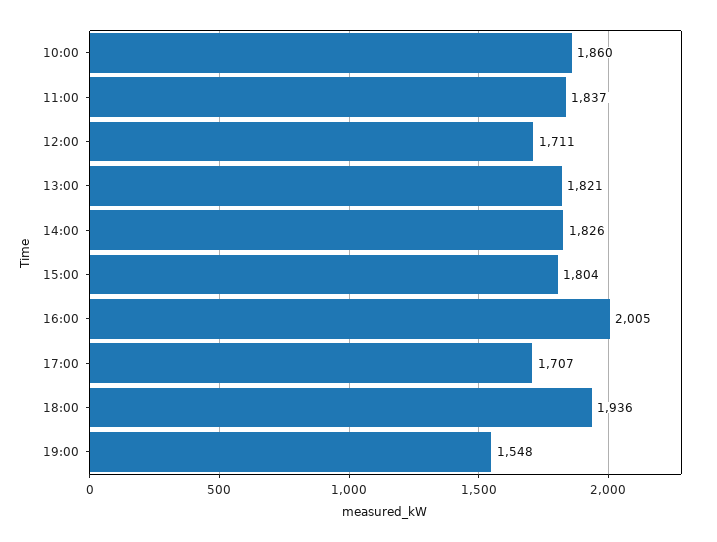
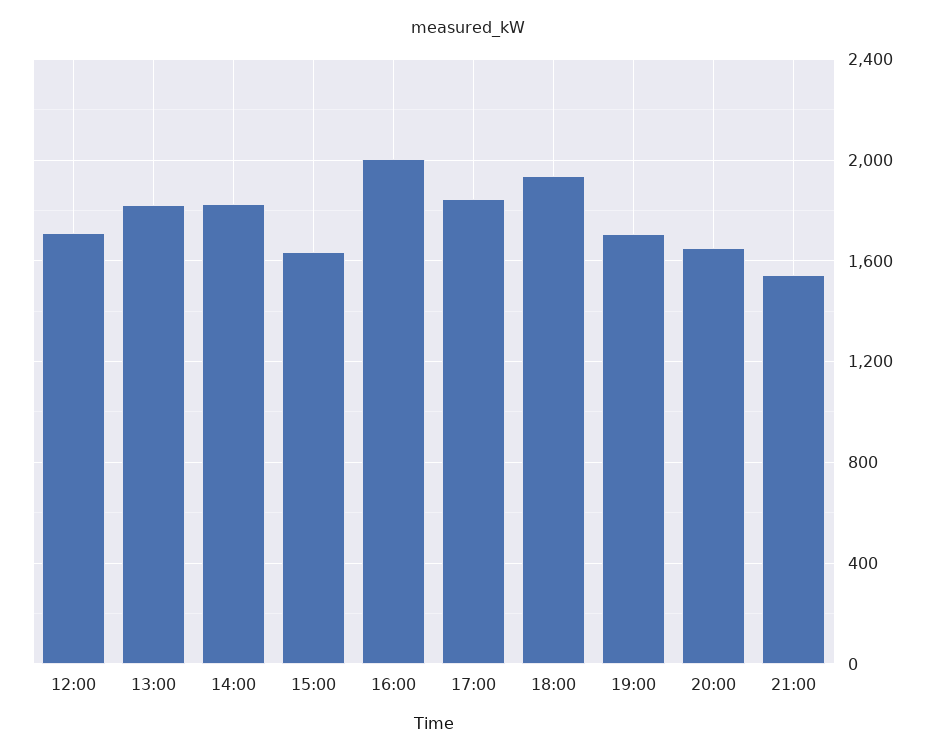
10:00: 1860 -> none
11:00: 1837 -> none
15:00: 1804 -> 1650
17:00: 1707 -> 1850
19:00: 1548 -> 1700
20:00: none -> 1650
21:00: none -> 1550

